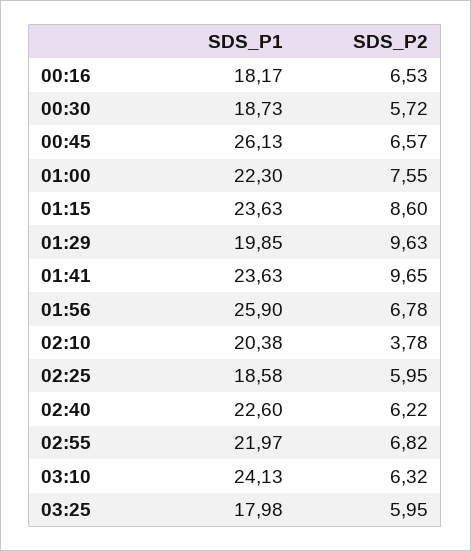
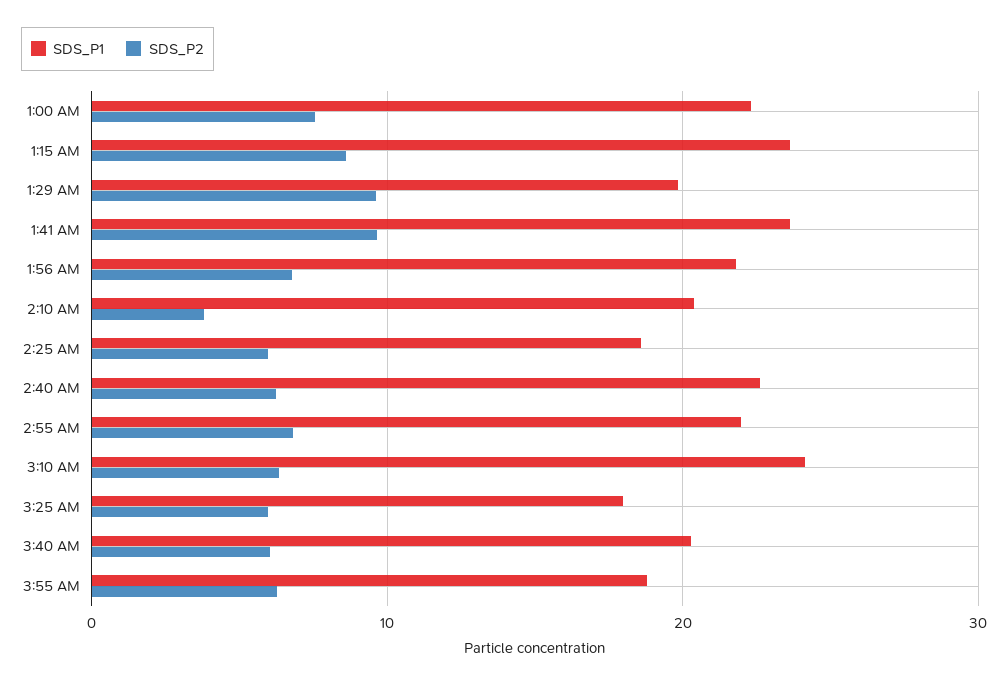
SDS_P1, 00:16: 18.17 -> none
SDS_P2, 00:16: 6.53 -> none
SDS_P1, 00:30: 18.73 -> none
SDS_P2, 00:30: 5.72 -> none
SDS_P1, 00:45: 26.13 -> none
SDS_P2, 00:45: 6.57 -> none
SDS_P1, 01:56: 25.9 -> 22
SDS_P1, 3:40 AM: none -> 20
SDS_P2, 3:40 AM: none -> 6
SDS_P1, 3:55 AM: none -> 19
SDS_P2, 3:55 AM: none -> 6

